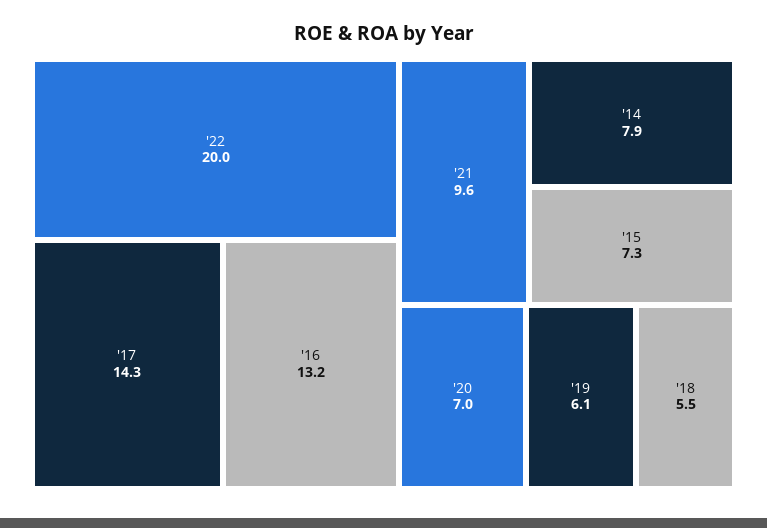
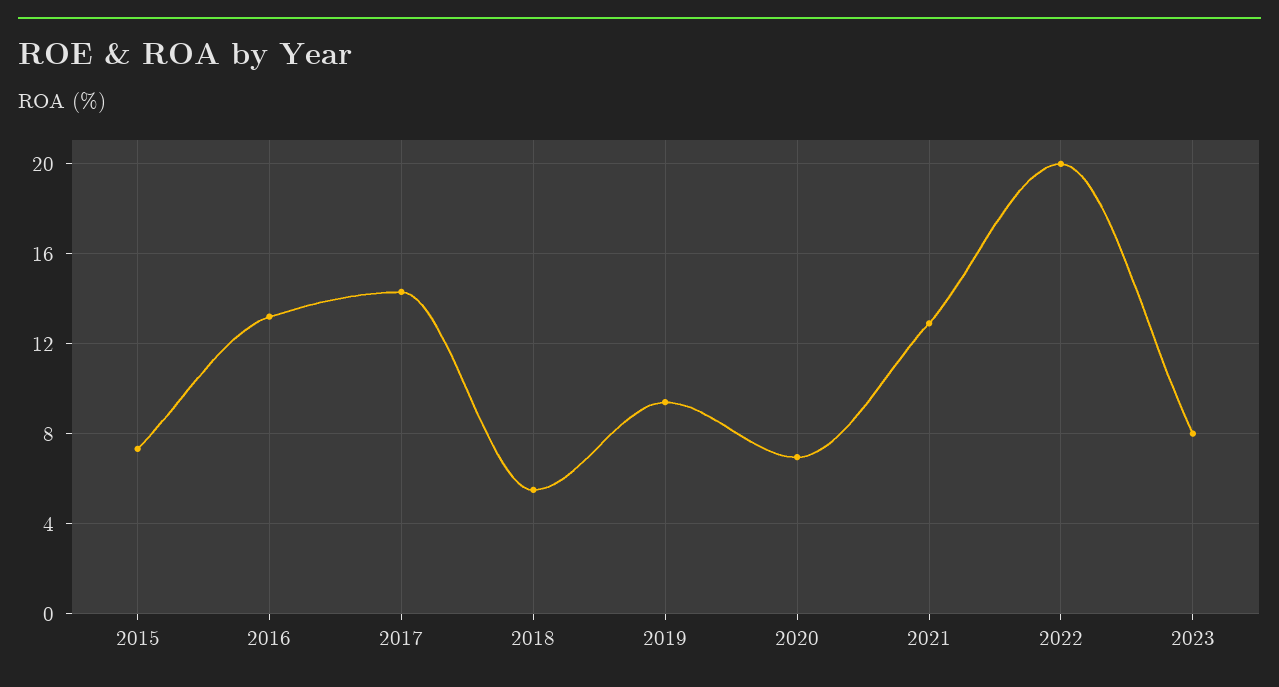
'21: 9.6 -> 13
'14: 7.9 -> none
'19: 6.1 -> 9.5
2023: none -> 8

